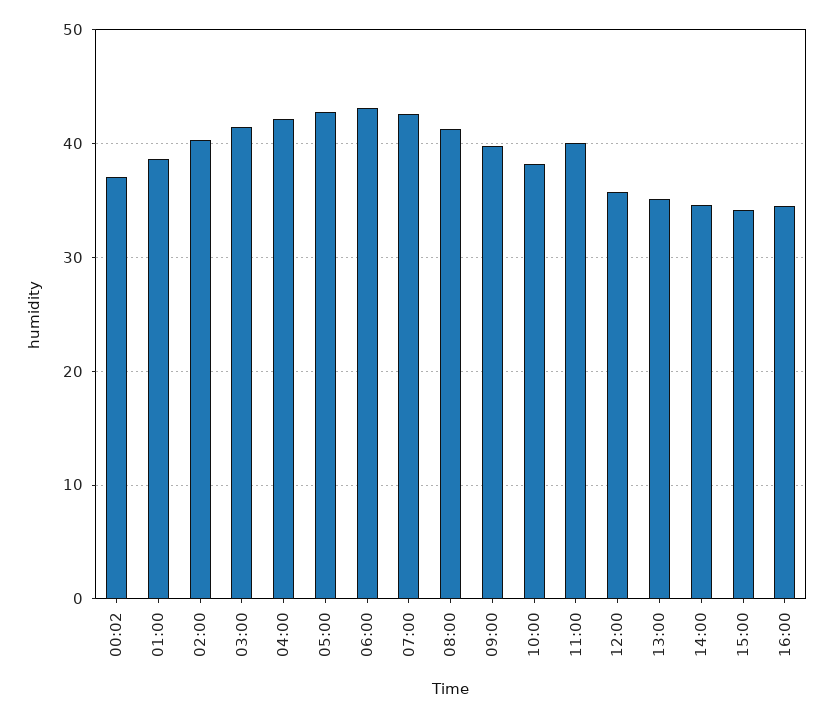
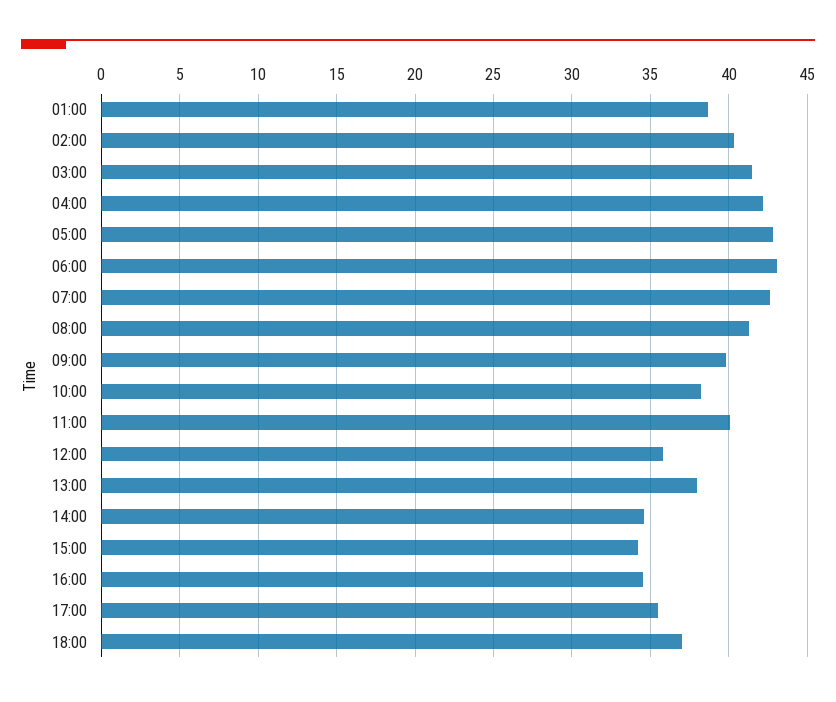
00:02: 37 -> none
13:00: 35 -> 38
17:00: none -> 35.5
18:00: none -> 37

